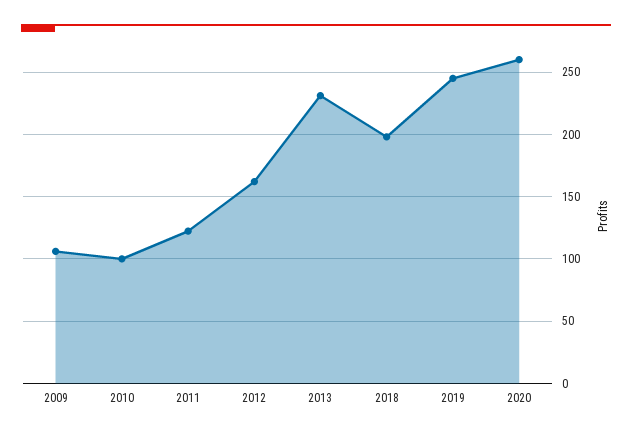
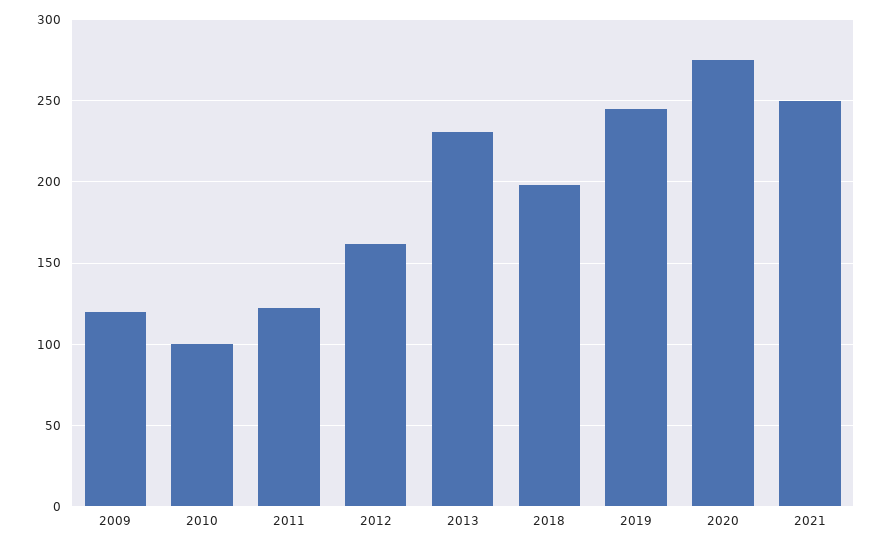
2009: 105 -> 120
2020: 260 -> 275
2021: none -> 250

